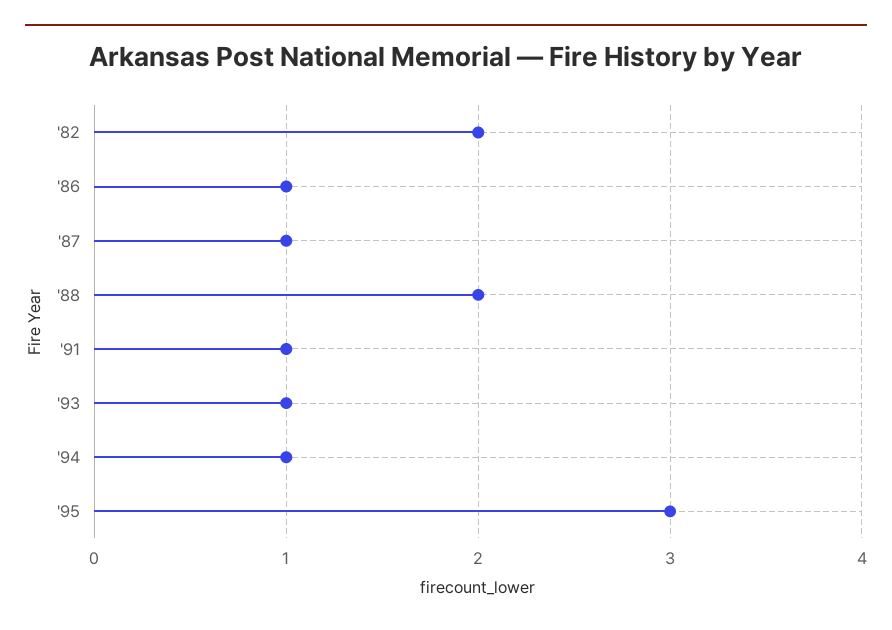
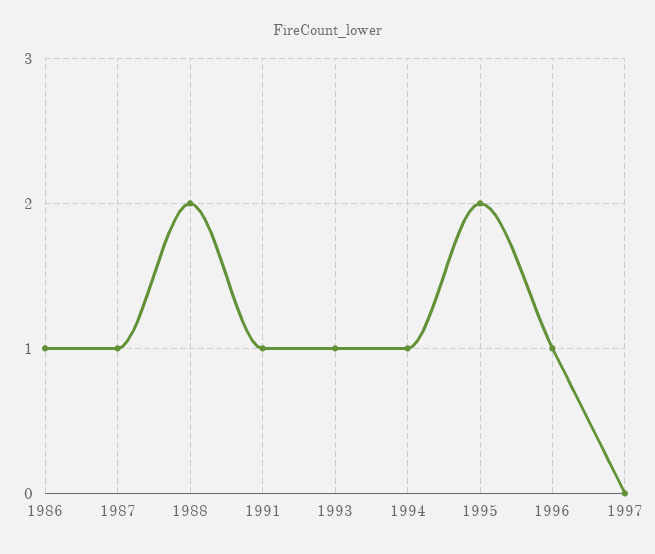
'82: 2 -> none
'95: 3 -> 2
1996: none -> 1
1997: none -> 0

